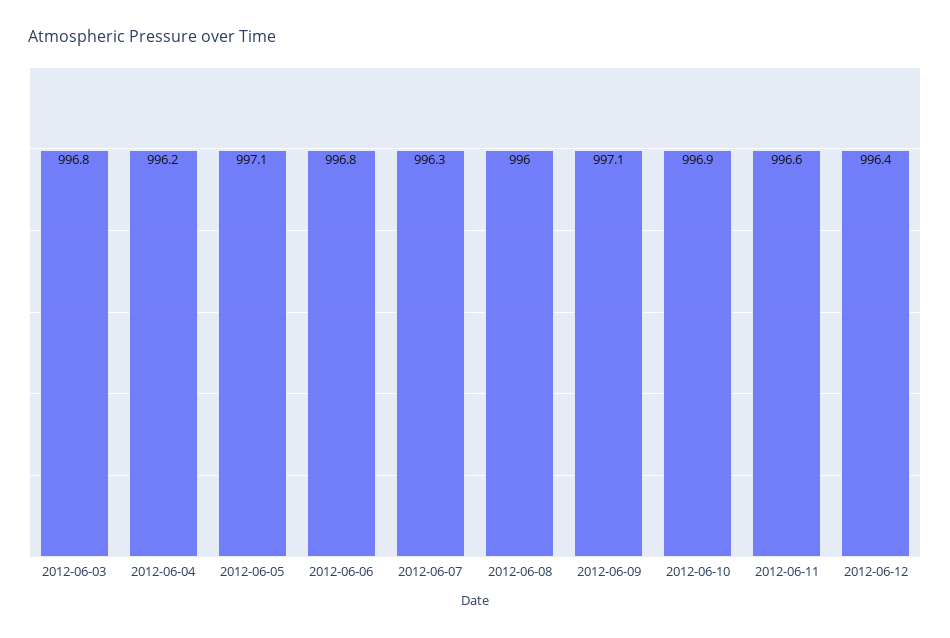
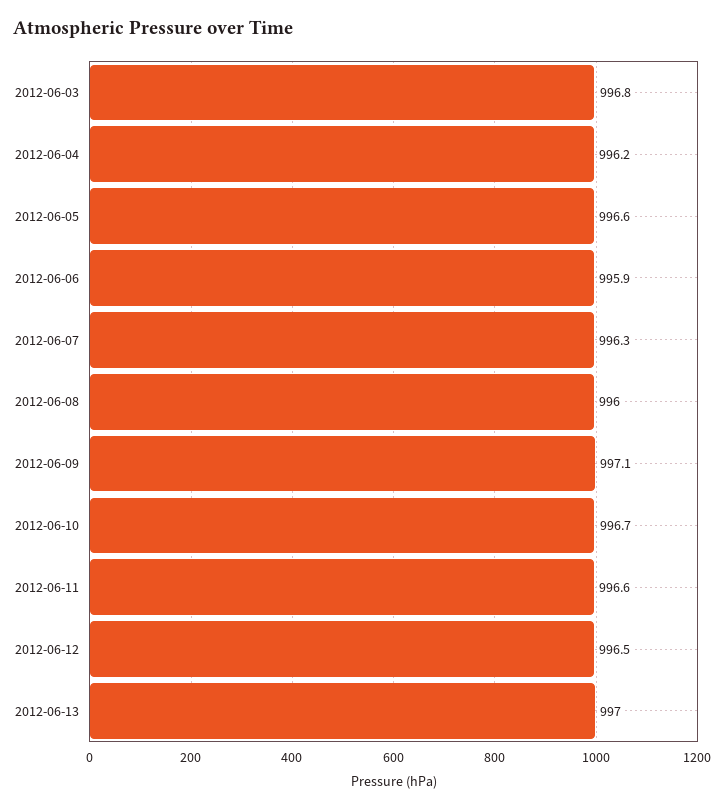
2012-06-05: 997.1 -> 996.6
2012-06-06: 996.8 -> 995.9
2012-06-10: 996.9 -> 996.7
2012-06-12: 996.4 -> 996.5
2012-06-13: none -> 997

